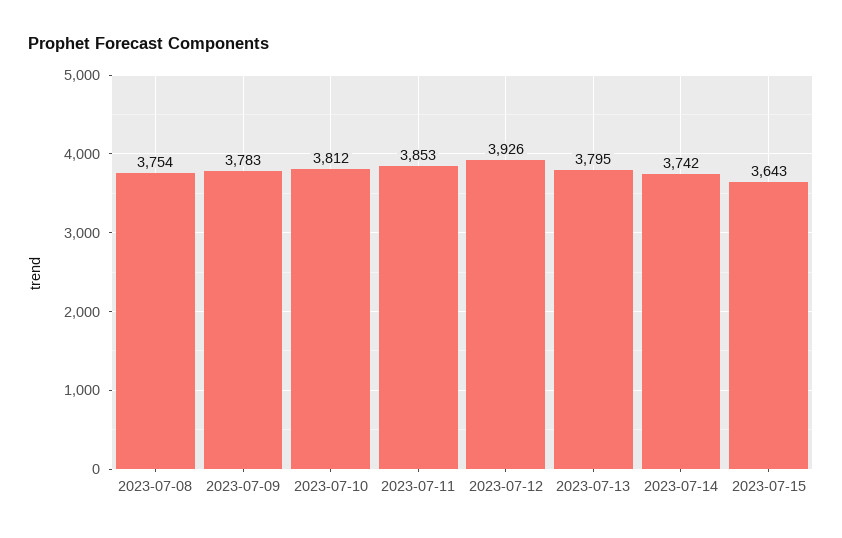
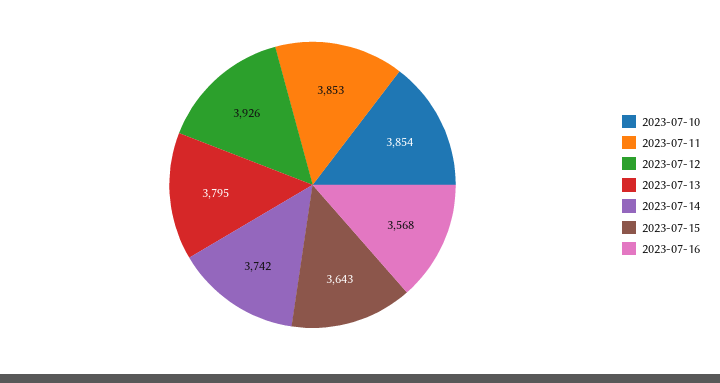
2023-07-08: 3754 -> none
2023-07-09: 3783 -> none
2023-07-10: 3812 -> 3854
2023-07-16: none -> 3568

